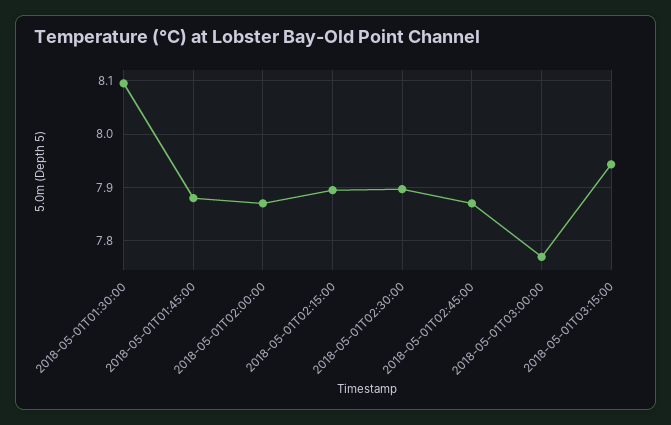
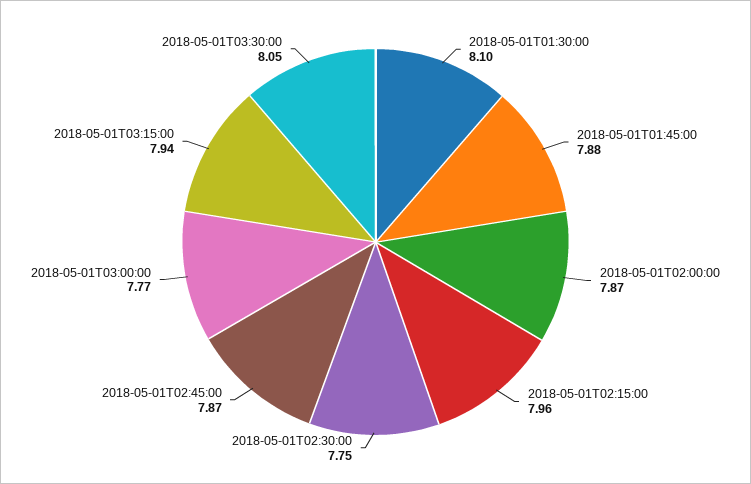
2018-05-01T02:15:00: 7.9 -> 7.96
2018-05-01T02:30:00: 7.9 -> 7.75
2018-05-01T03:30:00: none -> 8.05

